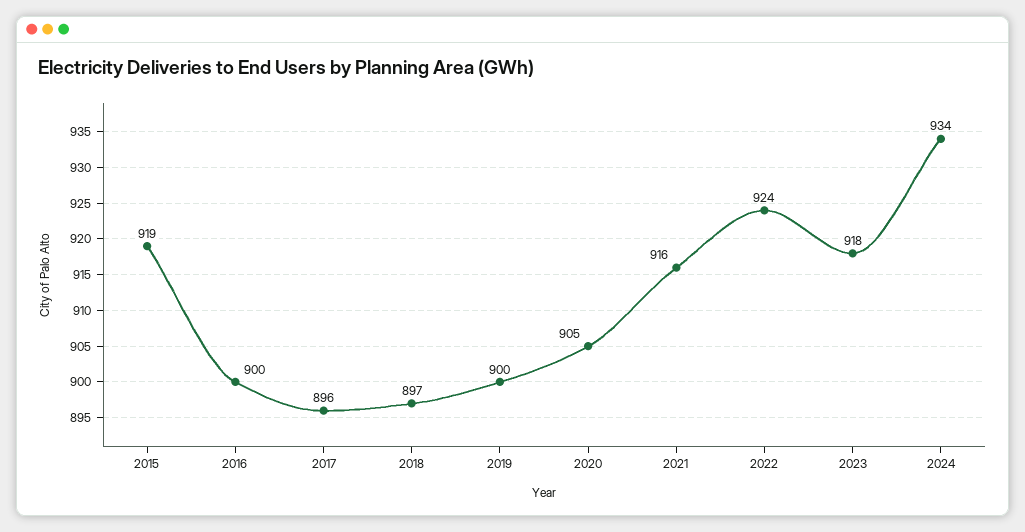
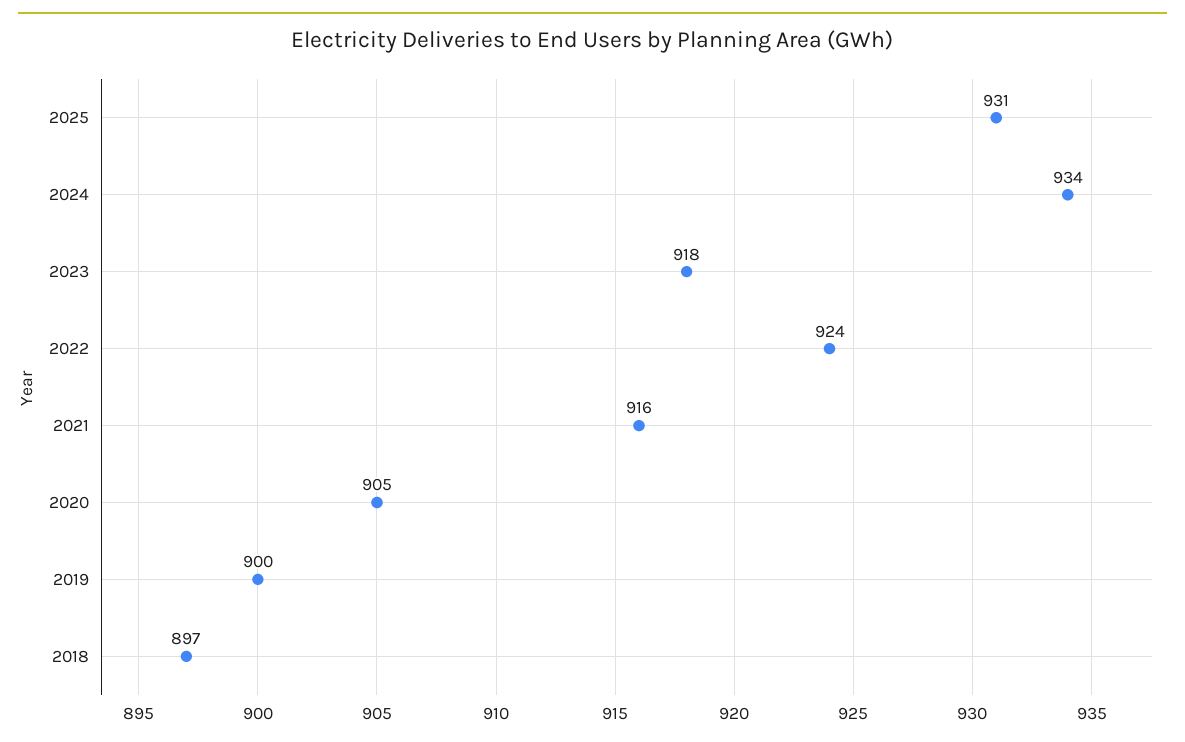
2015: 919 -> none
2016: 900 -> none
2017: 896 -> none
2025: none -> 931

